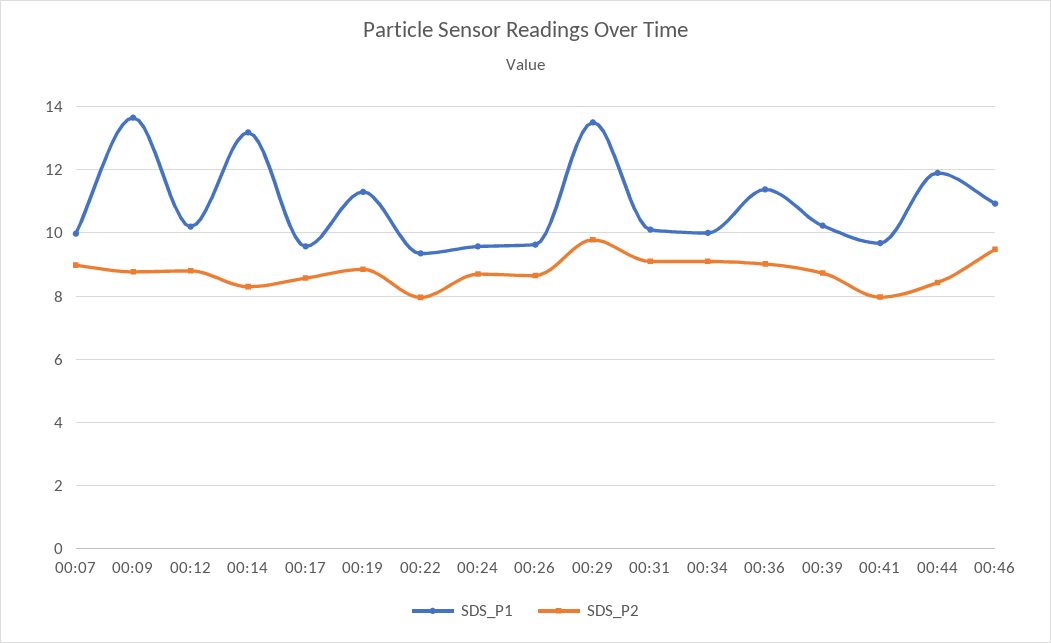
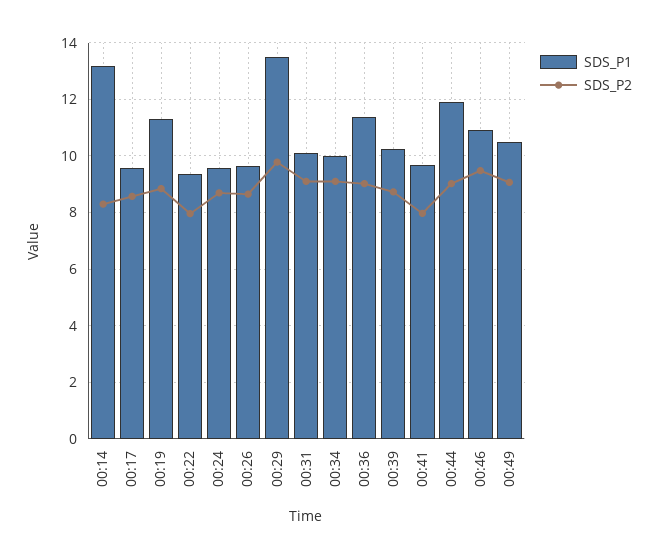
SDS_P1, 00:07: 10 -> none
SDS_P2, 00:07: 9 -> none
SDS_P1, 00:09: 13.6 -> none
SDS_P2, 00:09: 8.8 -> none
SDS_P1, 00:12: 10.2 -> none
SDS_P2, 00:12: 8.8 -> none
SDS_P2, 00:44: 8.4 -> 9
SDS_P1, 00:49: none -> 10.5
SDS_P2, 00:49: none -> 9

